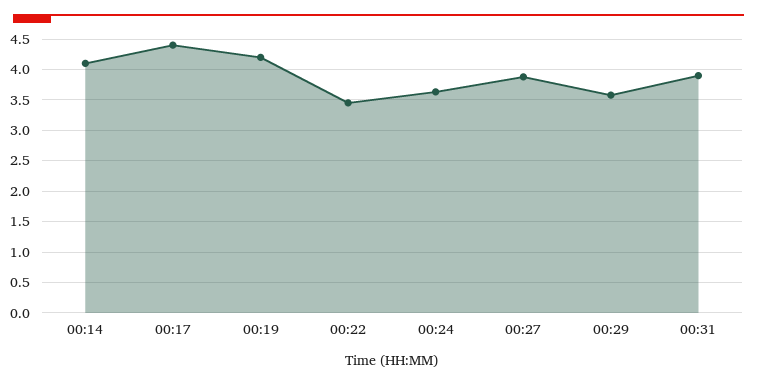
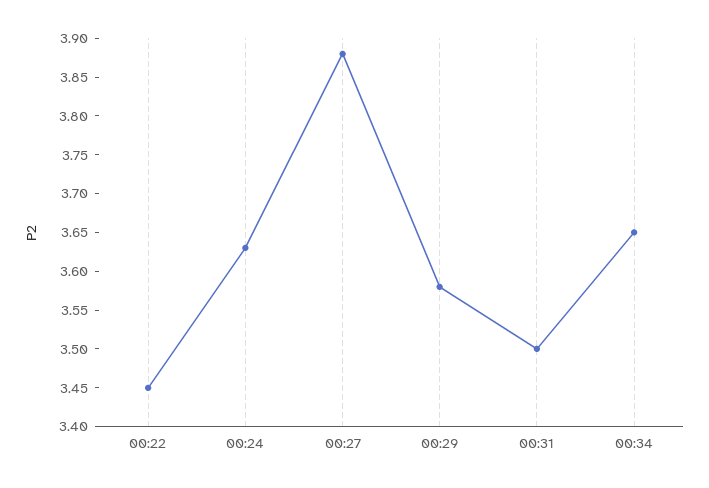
00:14: 4.1 -> none
00:17: 4.4 -> none
00:19: 4.2 -> none
00:31: 3.9 -> 3.5
00:34: none -> 3.65

